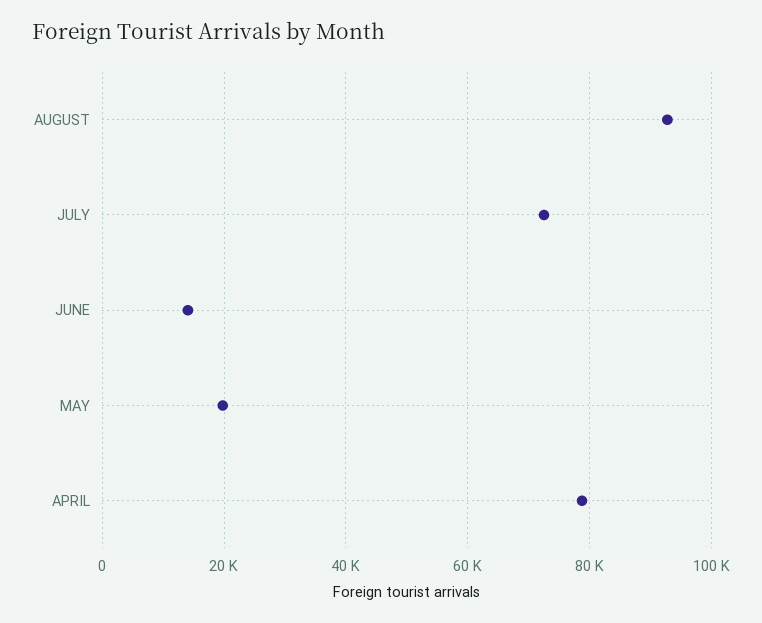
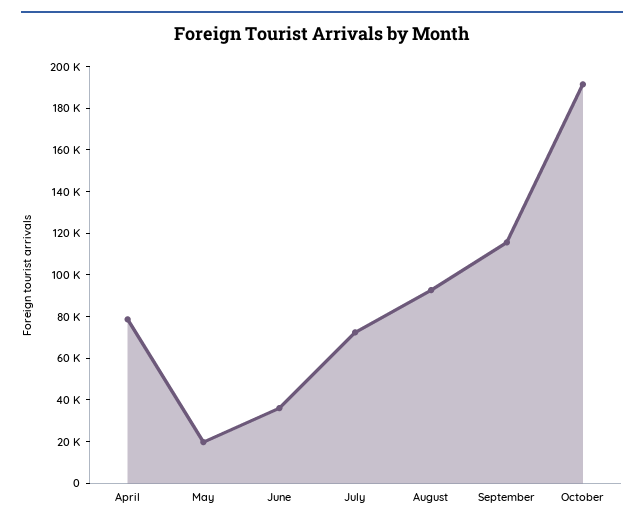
JUNE: 14000 -> 35000
September: none -> 115000
October: none -> 190000

